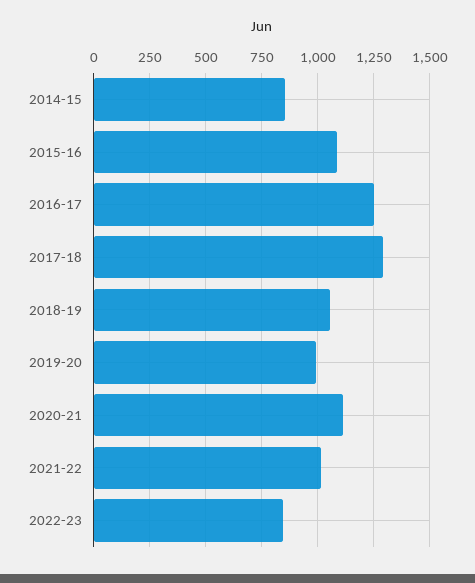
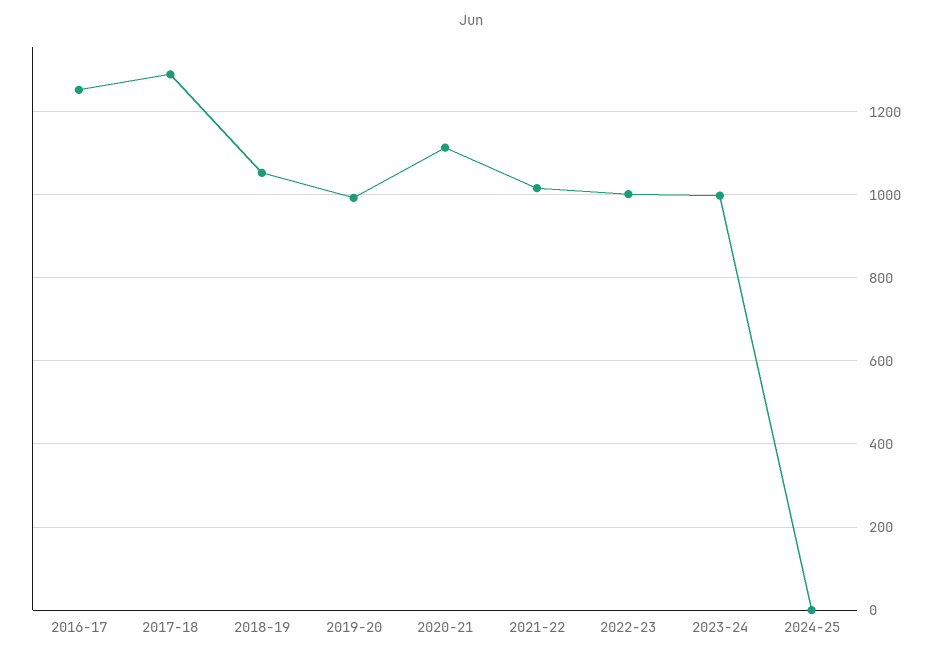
2014-15: 850 -> none
2015-16: 1100 -> none
2022-23: 850 -> 1000
2023-24: none -> 1000
2024-25: none -> 0

